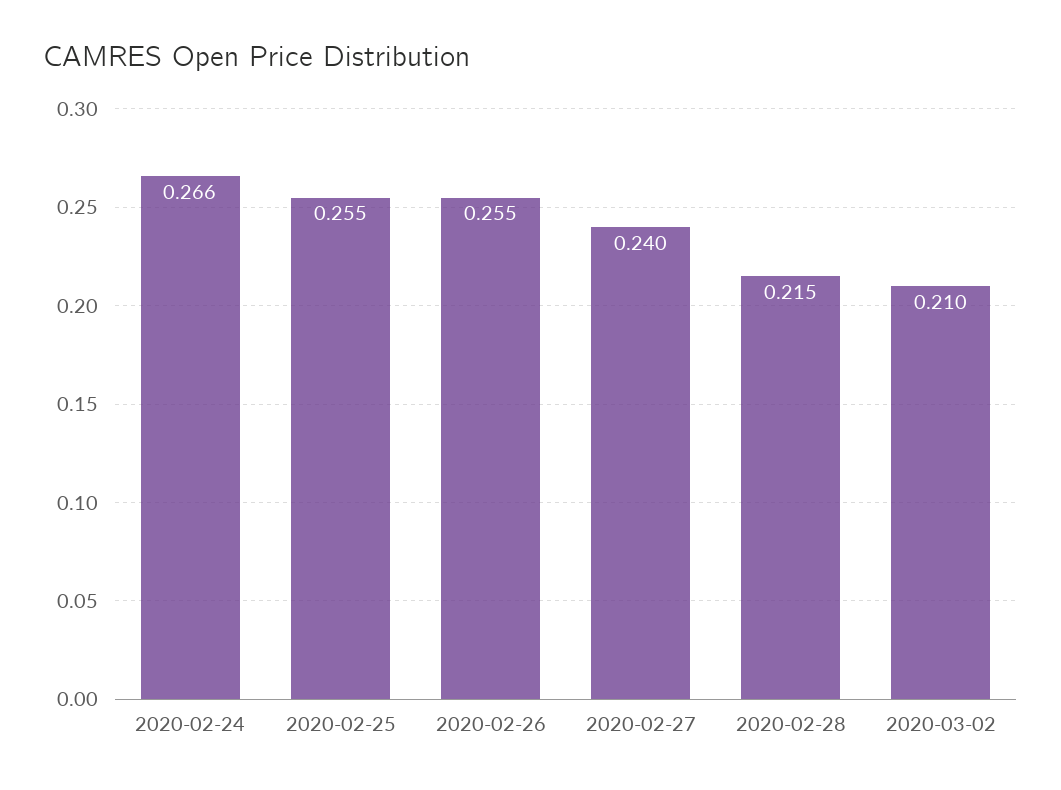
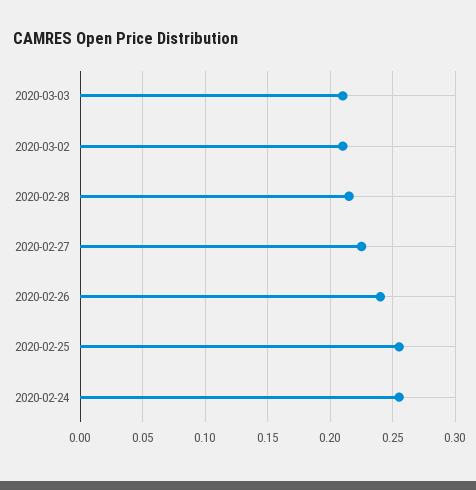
2020-02-24: 0.266 -> 0.255
2020-02-26: 0.255 -> 0.24
2020-02-27: 0.24 -> 0.225
2020-03-03: none -> 0.21

